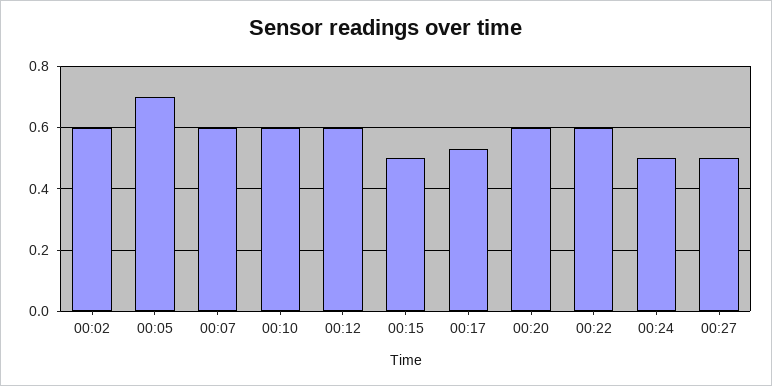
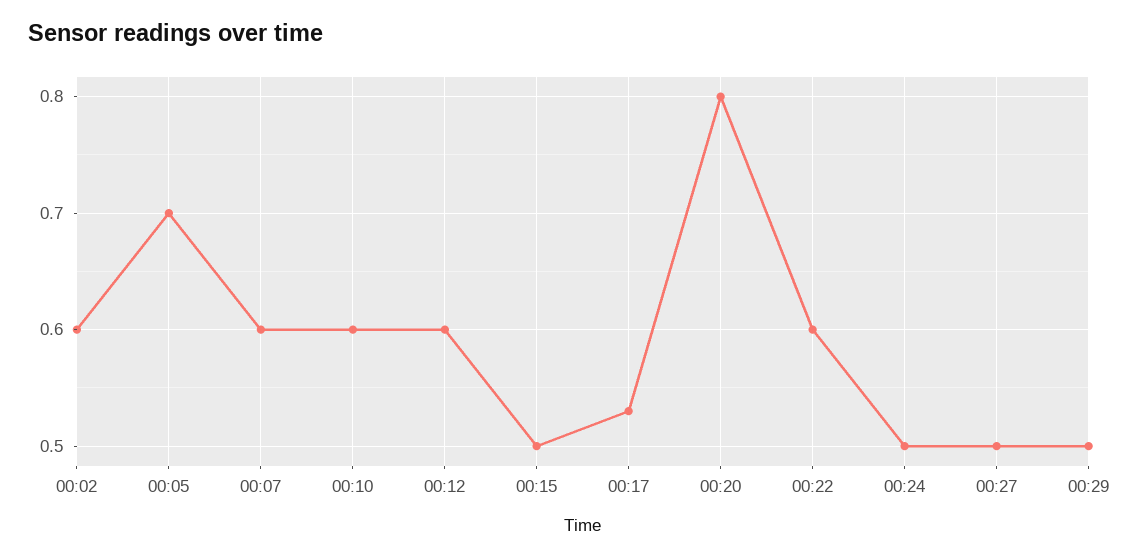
00:20: 0.6 -> 0.8
00:29: none -> 0.5

